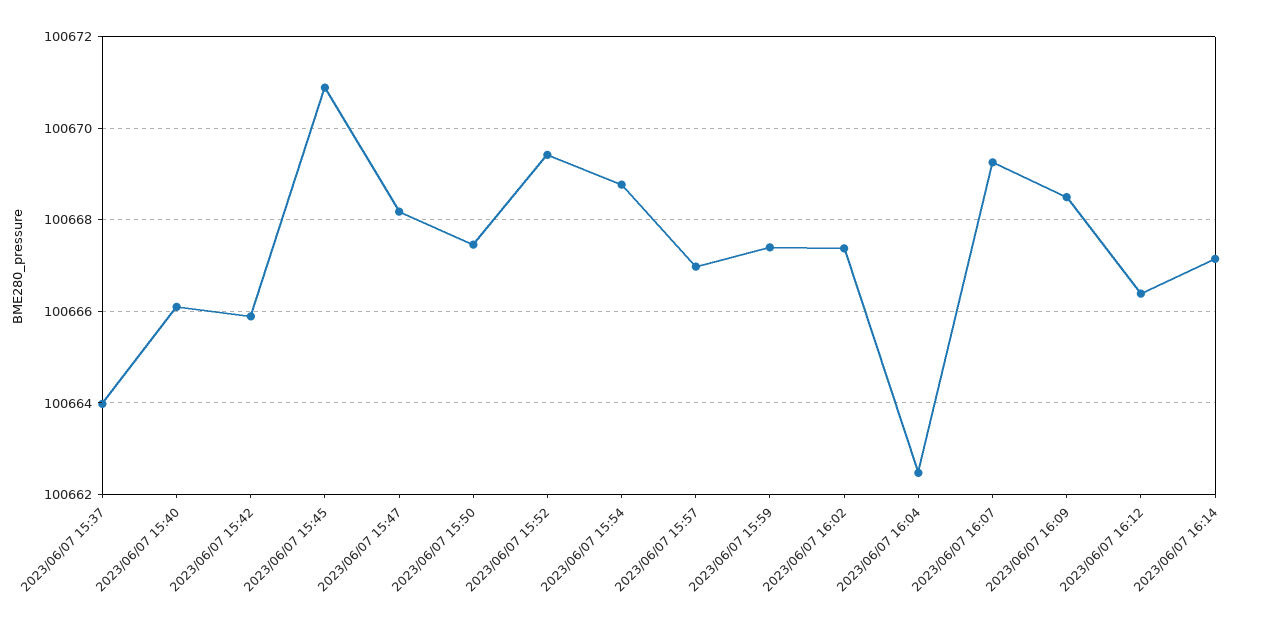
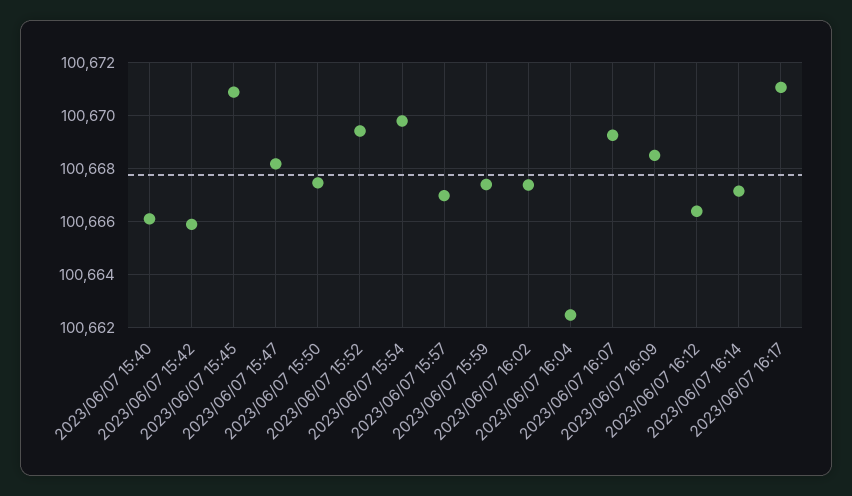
2023/06/07 15:37: 100664 -> none
2023/06/07 15:54: 100668.8 -> 100669.75
2023/06/07 16:17: none -> 100671

